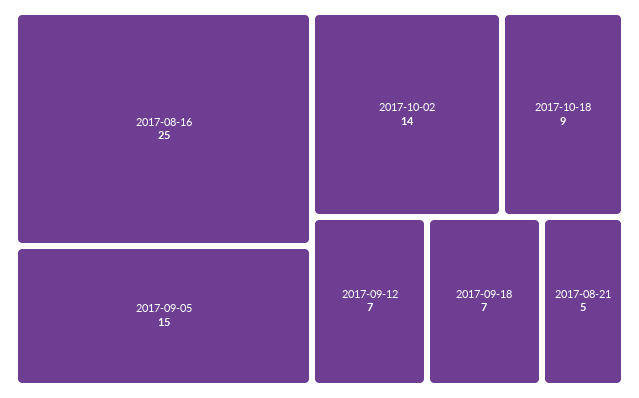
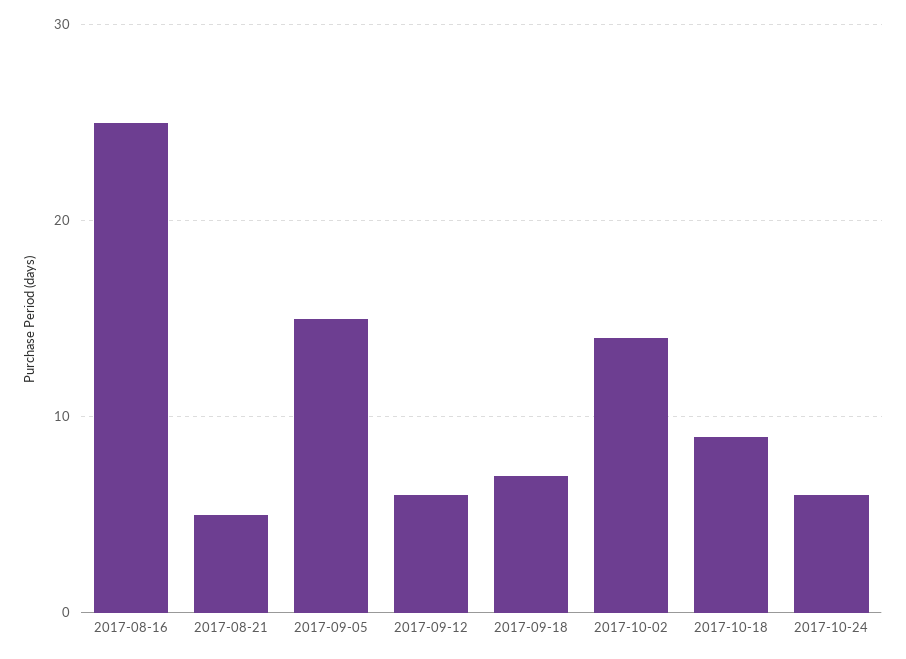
2017-09-12: 7 -> 6
2017-10-24: none -> 6

